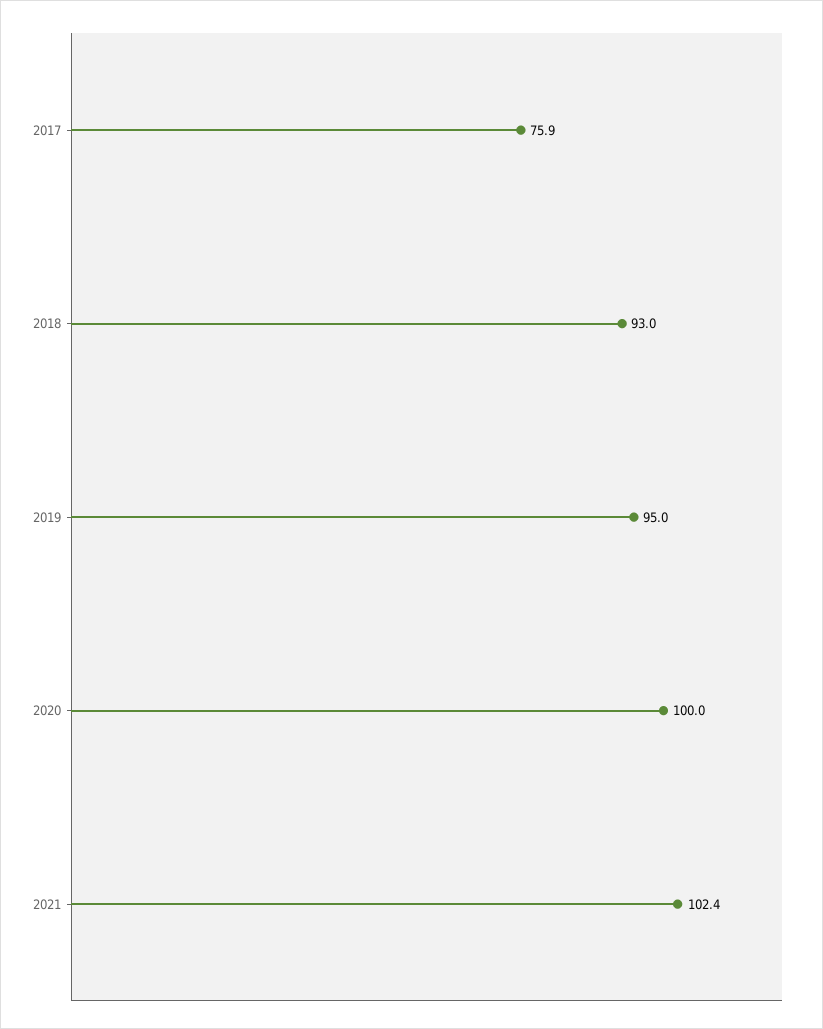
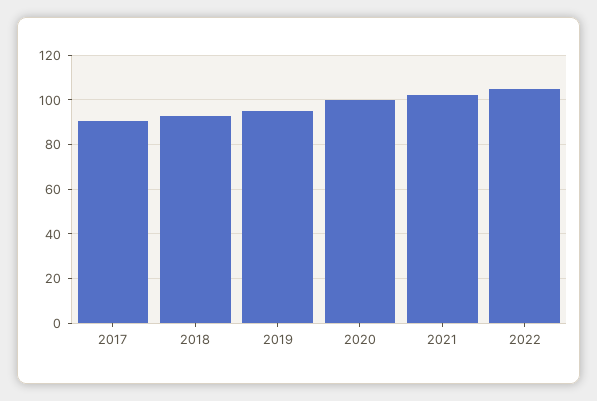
2017: 75.9 -> 90
2022: none -> 105

